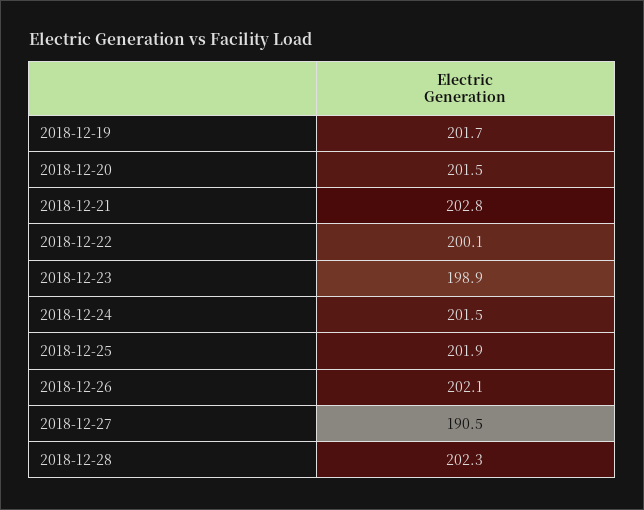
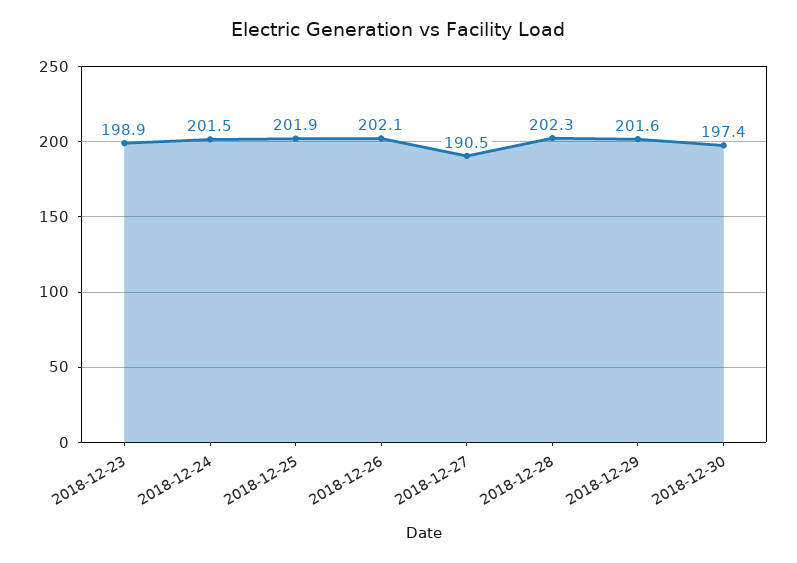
2018-12-19: 201.7 -> none
2018-12-20: 201.5 -> none
2018-12-21: 202.8 -> none
2018-12-22: 200.1 -> none
2018-12-29: none -> 201.6
2018-12-30: none -> 197.4

